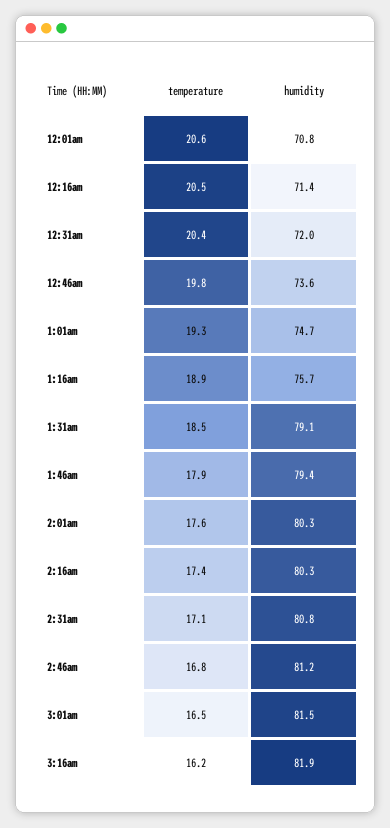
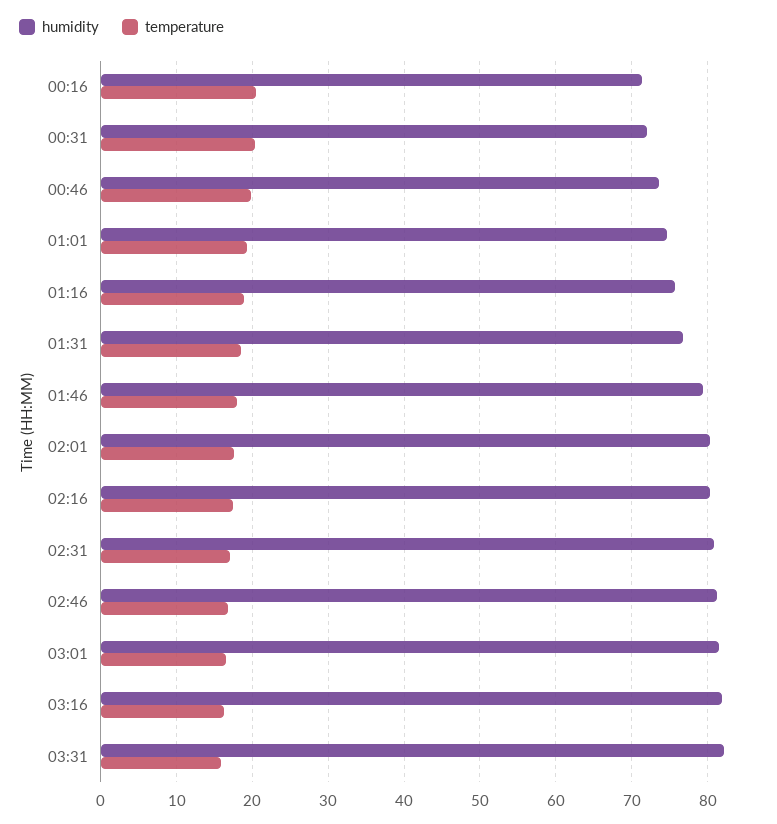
temperature, 12:01am: 20.6 -> none
humidity, 12:01am: 70.8 -> none
humidity, 1:31am: 79.1 -> 77
humidity, 03:31: none -> 82
temperature, 03:31: none -> 16

